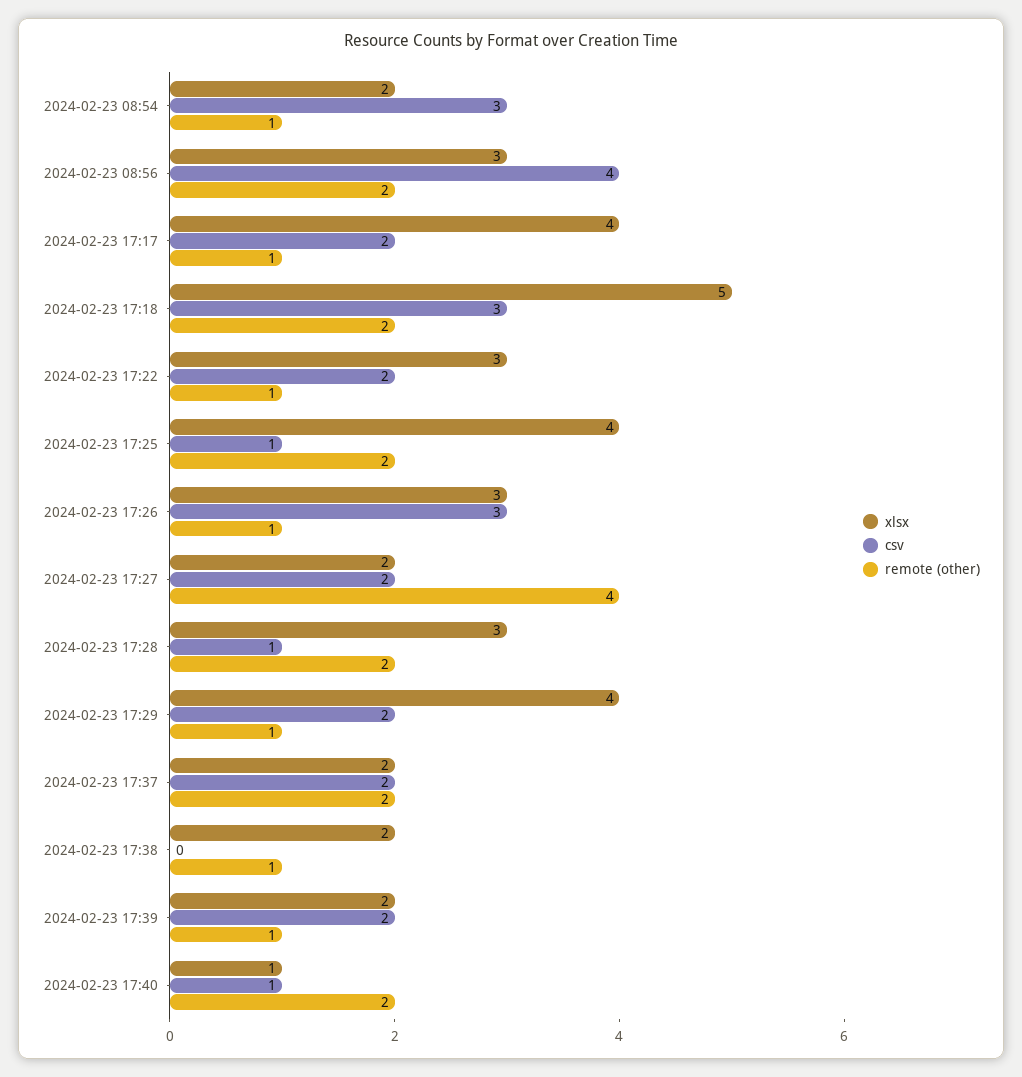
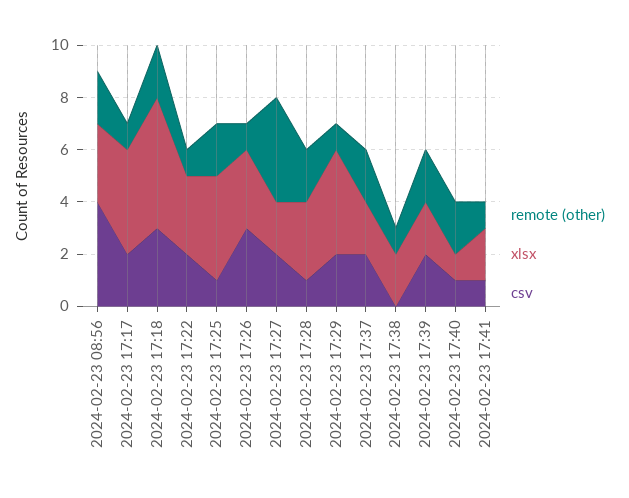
xlsx, 2024-02-23 08:54: 2 -> none
csv, 2024-02-23 08:54: 3 -> none
remote (other), 2024-02-23 08:54: 1 -> none
remote (other), 2024-02-23 17:39: 1 -> 2
remote (other), 2024-02-23 17:41: none -> 1
xlsx, 2024-02-23 17:41: none -> 2
csv, 2024-02-23 17:41: none -> 1

